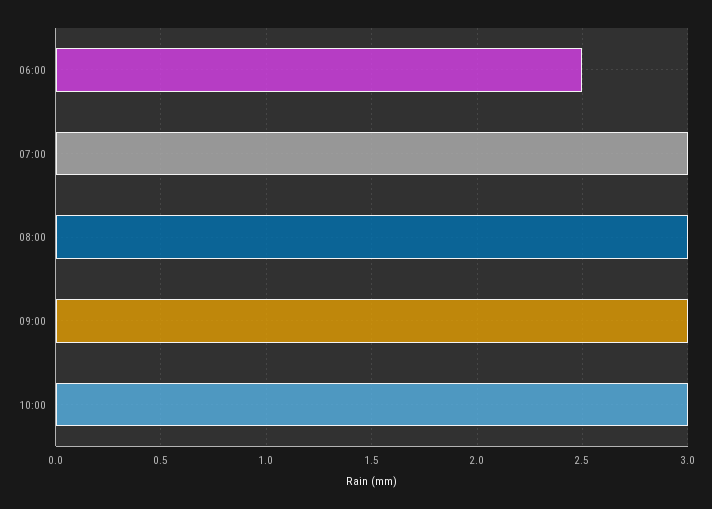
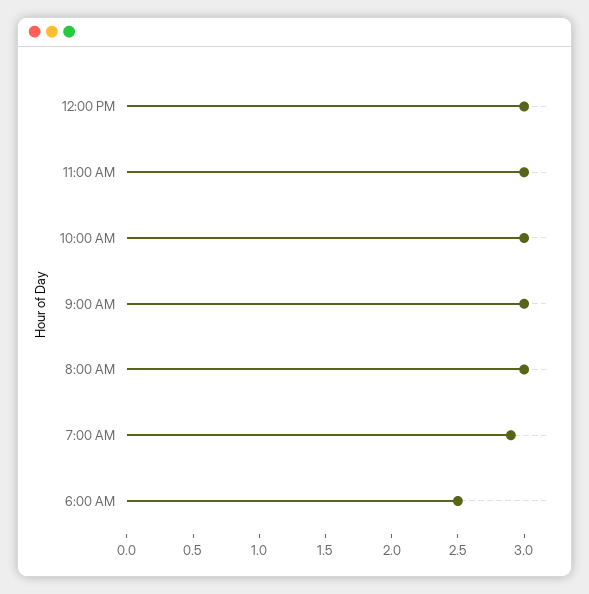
07:00: 3 -> 2.9
12:00 PM: none -> 3
11:00 AM: none -> 3

